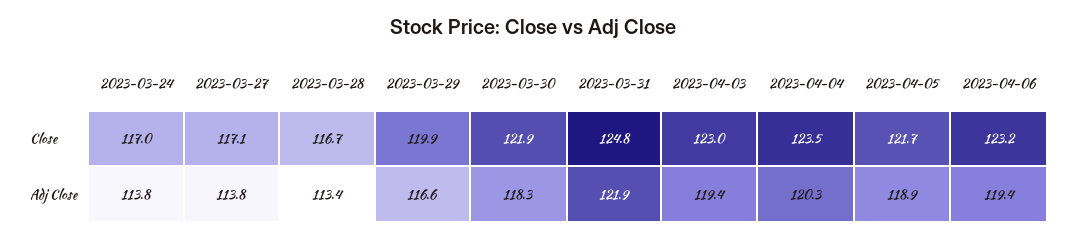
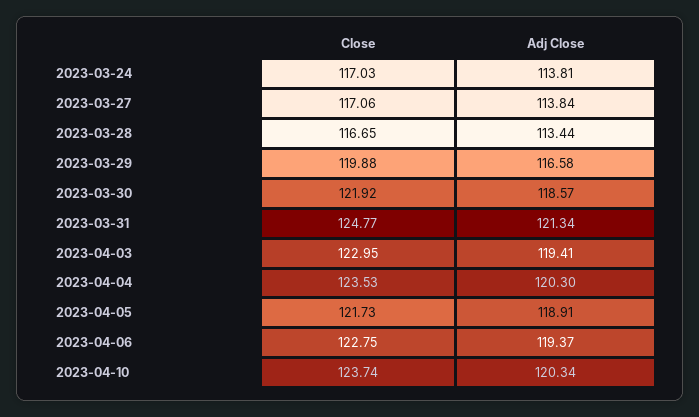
2023-04-06, Close: 123.2 -> 122.75
2023-03-30, Adj Close: 118.3 -> 118.57
2023-03-31, Adj Close: 121.9 -> 121.34
2023-04-10, Close: none -> 123.74
2023-04-10, Adj Close: none -> 120.34

